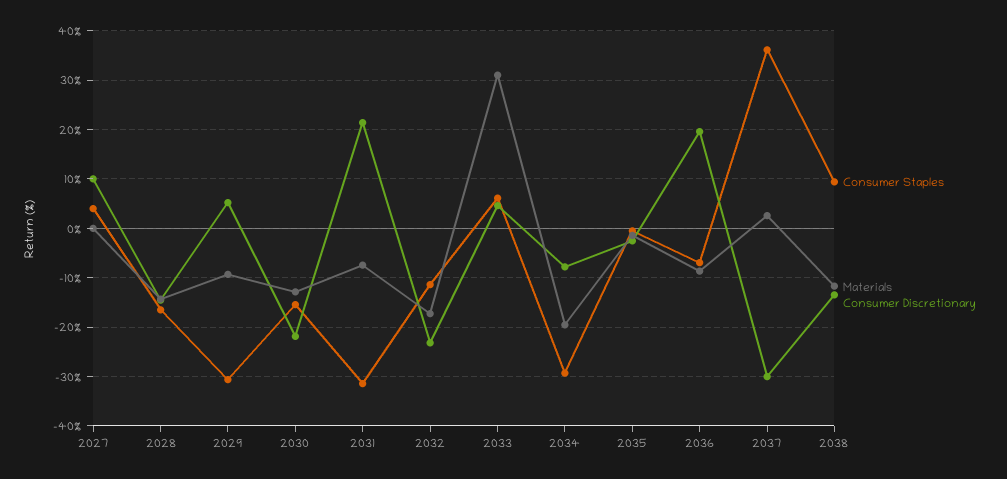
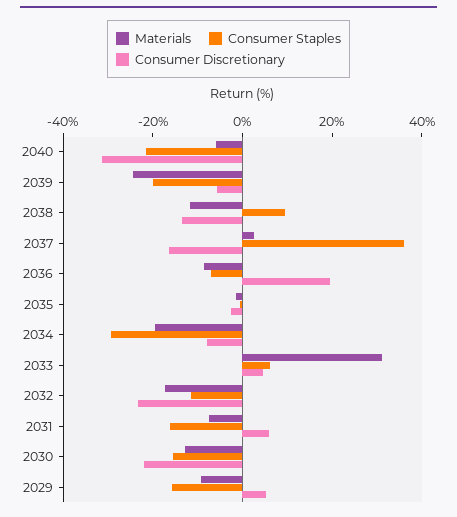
Consumer Staples, 2027: 4 -> none
Materials, 2027: 0 -> none
Consumer Discretionary, 2027: 10 -> none
Consumer Staples, 2028: -16 -> none
Materials, 2028: -14 -> none
Consumer Discretionary, 2028: -14 -> none
Consumer Staples, 2029: -30 -> -15
Consumer Staples, 2031: -32 -> -15
Consumer Discretionary, 2031: 22 -> 5
Consumer Discretionary, 2037: -30 -> -15
Materials, 2040: none -> -5
Consumer Staples, 2040: none -> -20
Consumer Discretionary, 2040: none -> -30
Materials, 2039: none -> -25
Consumer Staples, 2039: none -> -20
Consumer Discretionary, 2039: none -> -5

